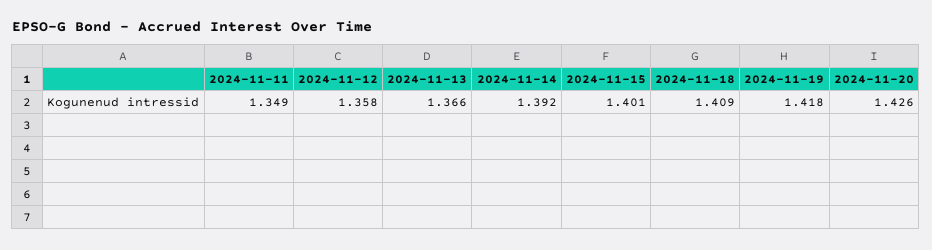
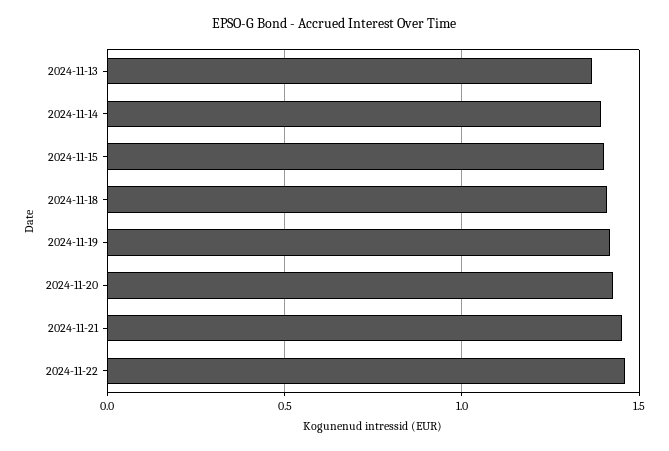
2024-11-11: 1.349 -> none
2024-11-12: 1.358 -> none
2024-11-21: none -> 1.45
2024-11-22: none -> 1.45

